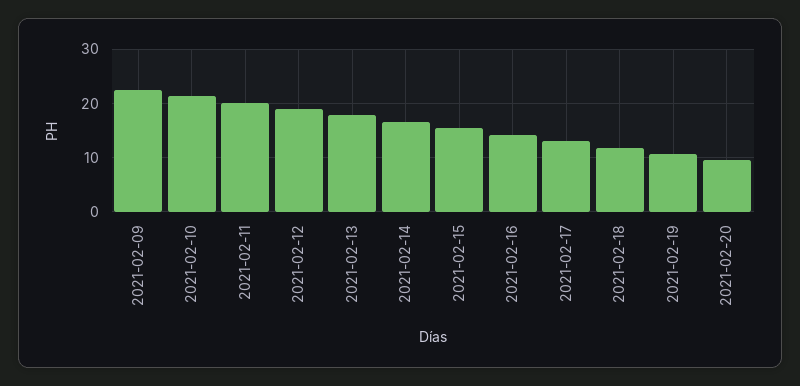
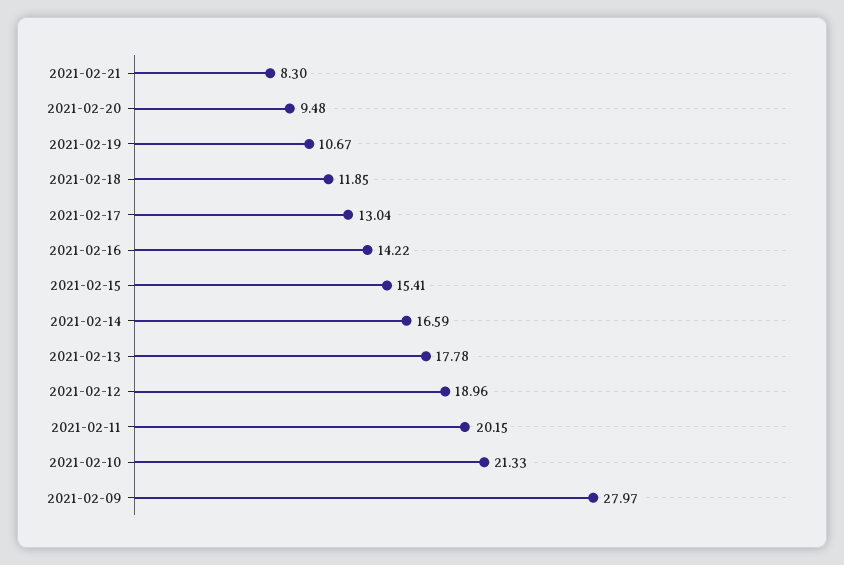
2021-02-09: 22 -> 27.97
2021-02-21: none -> 8.3

